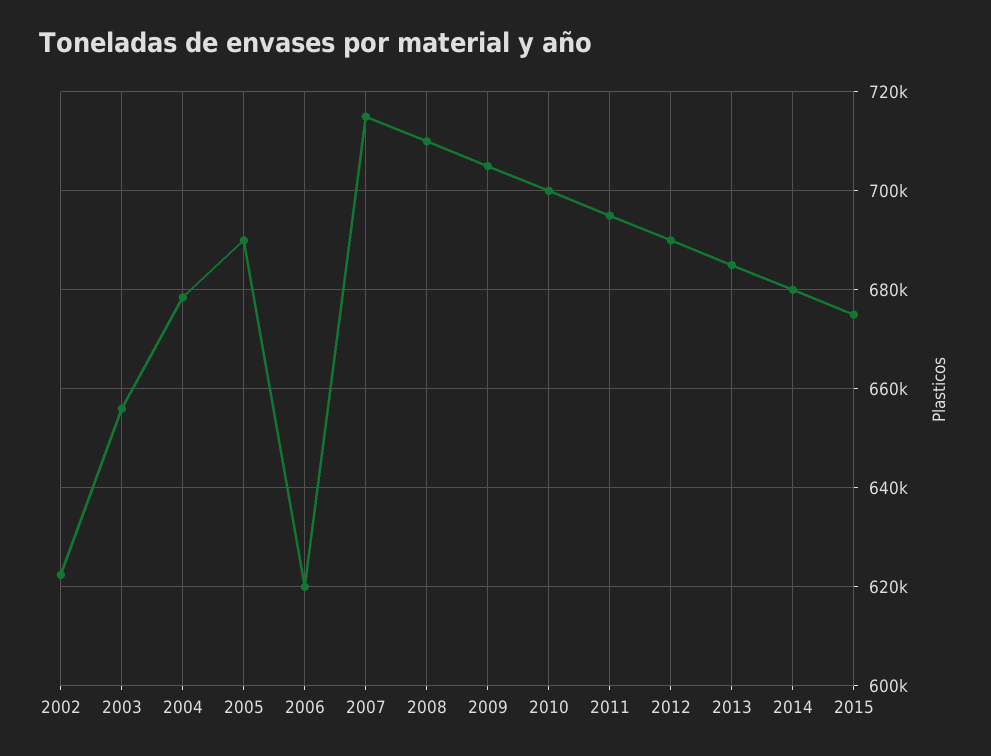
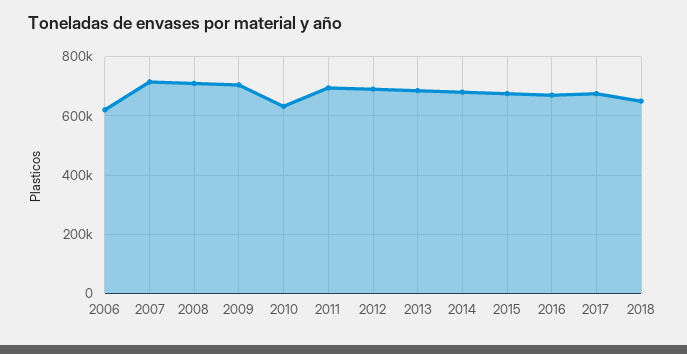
2002: 622000 -> none
2003: 656000 -> none
2004: 678000 -> none
2005: 690000 -> none
2010: 700000 -> 625000
2016: none -> 675000
2017: none -> 675000
2018: none -> 650000

